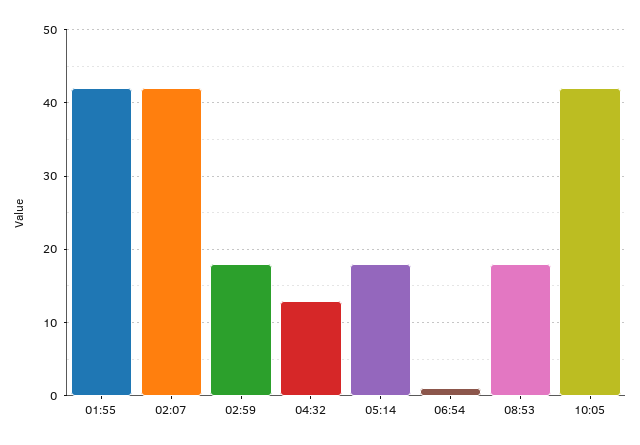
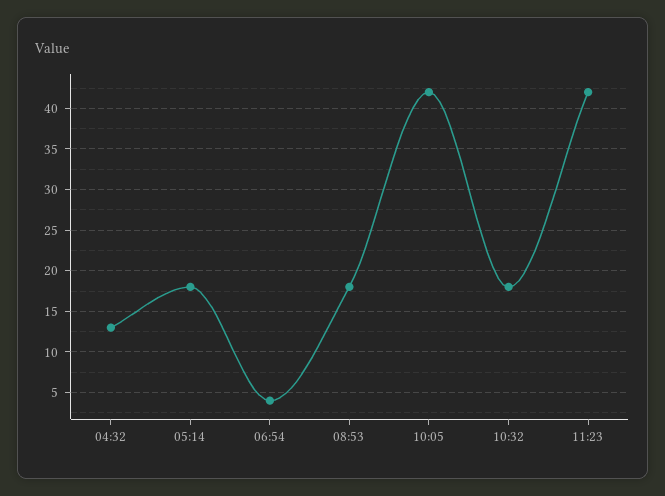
01:55: 42 -> none
02:07: 42 -> none
02:59: 18 -> none
06:54: 1 -> 4
10:32: none -> 18
11:23: none -> 42

